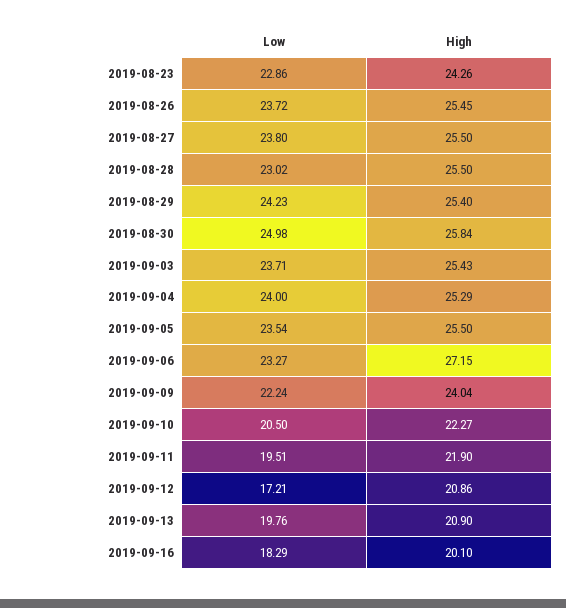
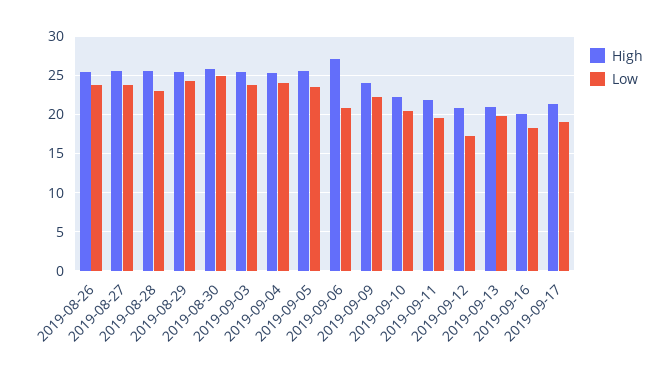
Low, 2019-08-23: 22.86 -> none
High, 2019-08-23: 24.26 -> none
Low, 2019-09-06: 23.27 -> 21
High, 2019-09-17: none -> 21
Low, 2019-09-17: none -> 19

